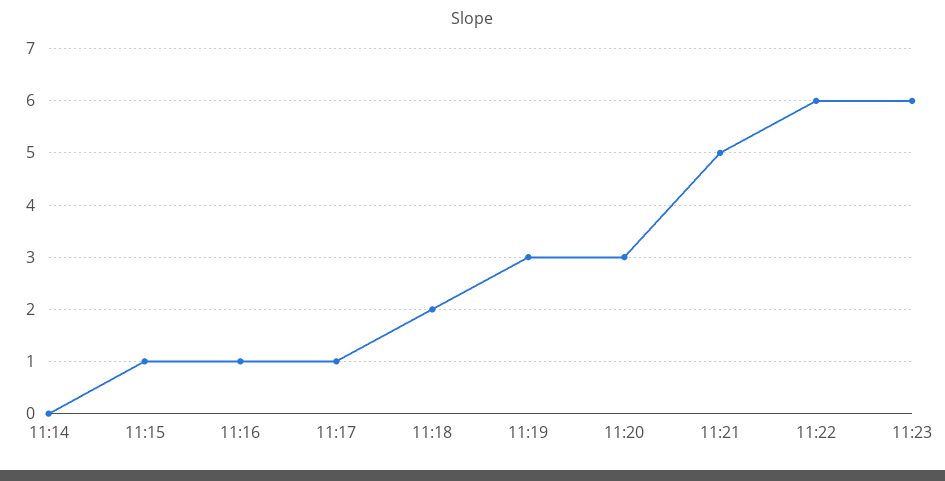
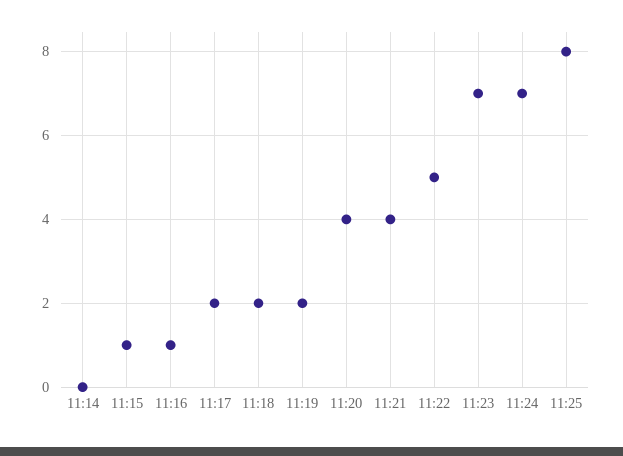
11:17: 1 -> 2
11:19: 3 -> 2
11:20: 3 -> 4
11:21: 5 -> 4
11:22: 6 -> 5
11:23: 6 -> 7
11:24: none -> 7
11:25: none -> 8

